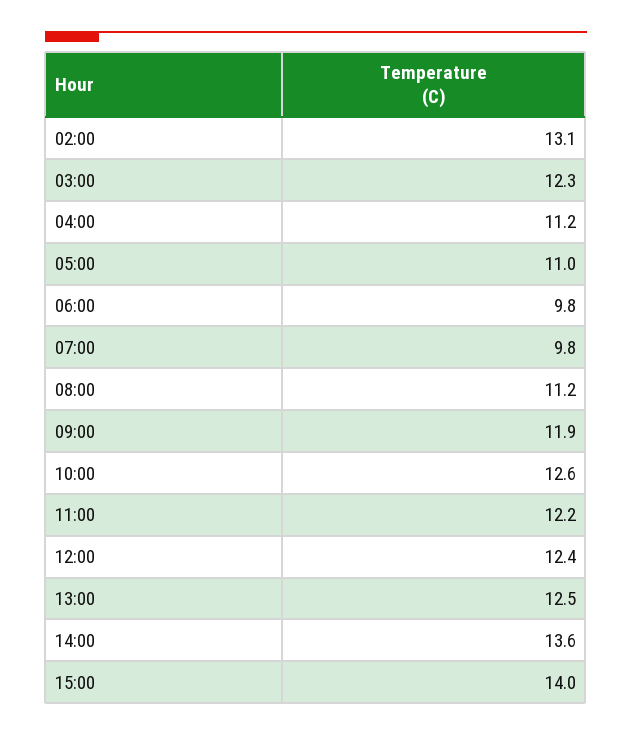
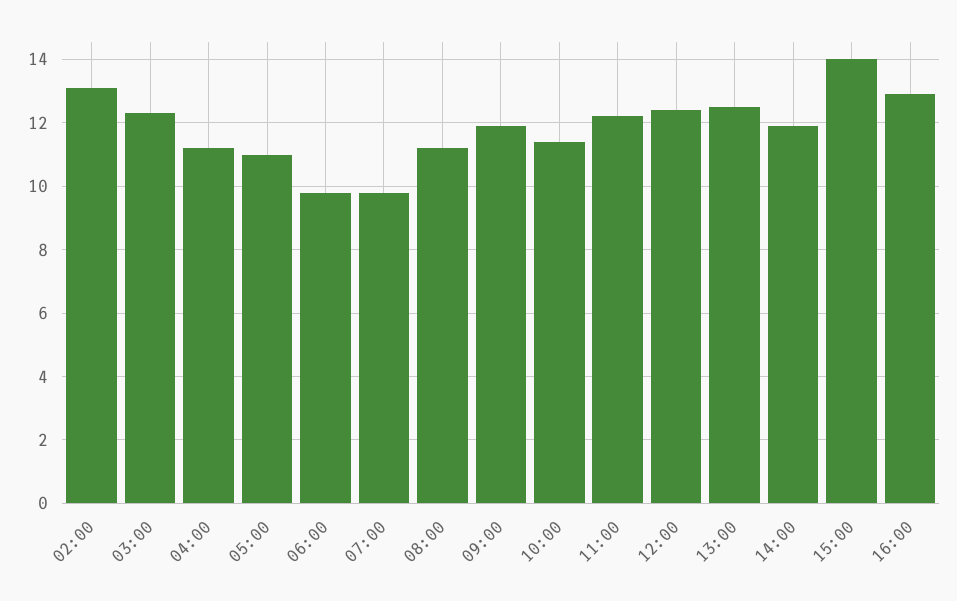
10:00: 12.6 -> 11.5
14:00: 13.6 -> 12
16:00: none -> 13

